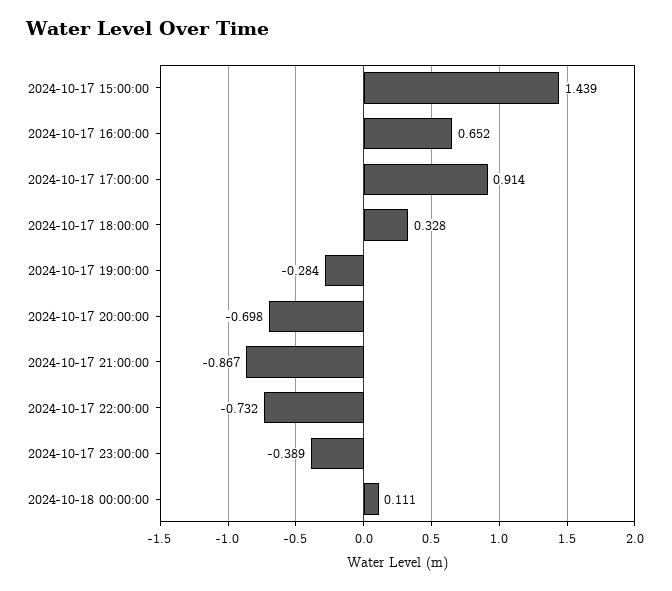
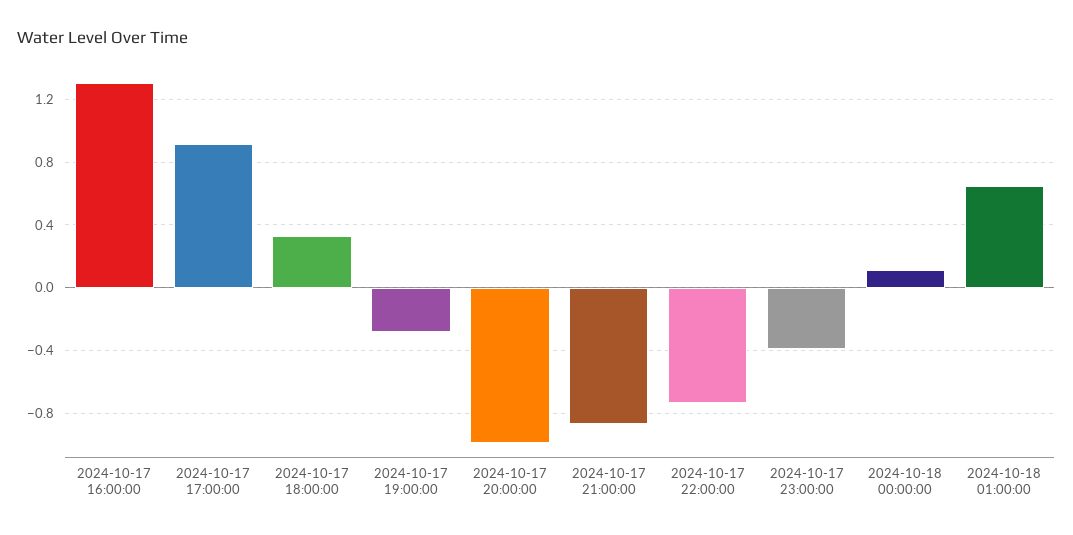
2024-10-17 15:00:00: 1.439 -> none
2024-10-17 16:00:00: 0.652 -> 1.3
2024-10-17 20:00:00: -0.698 -> -1
2024-10-18 01:00:00: none -> 0.65

